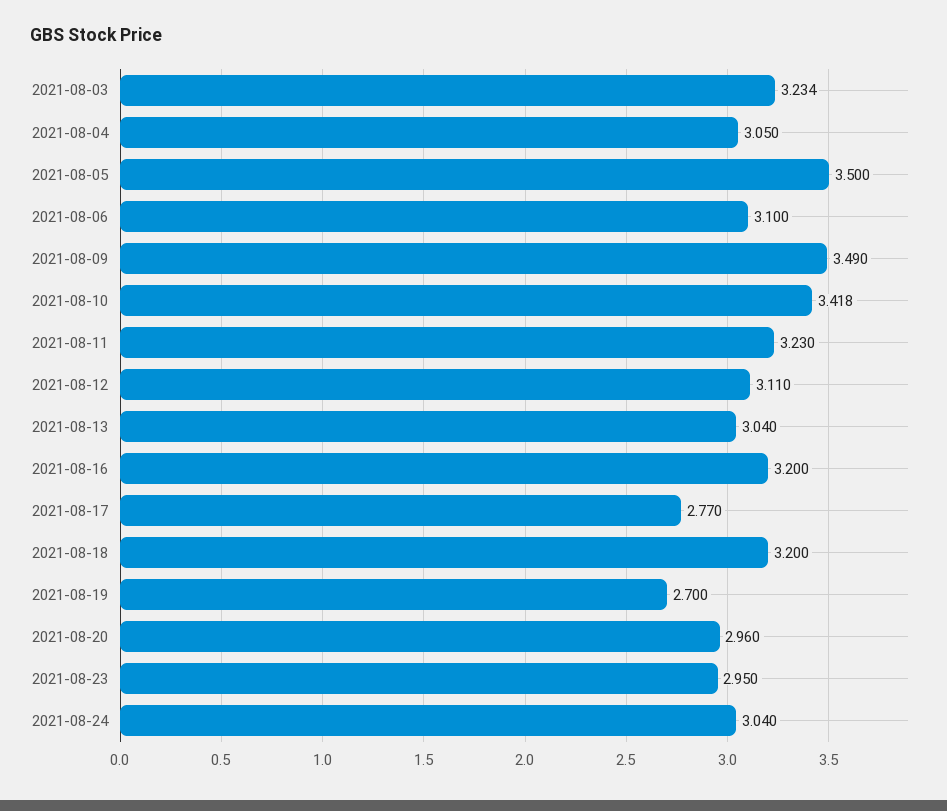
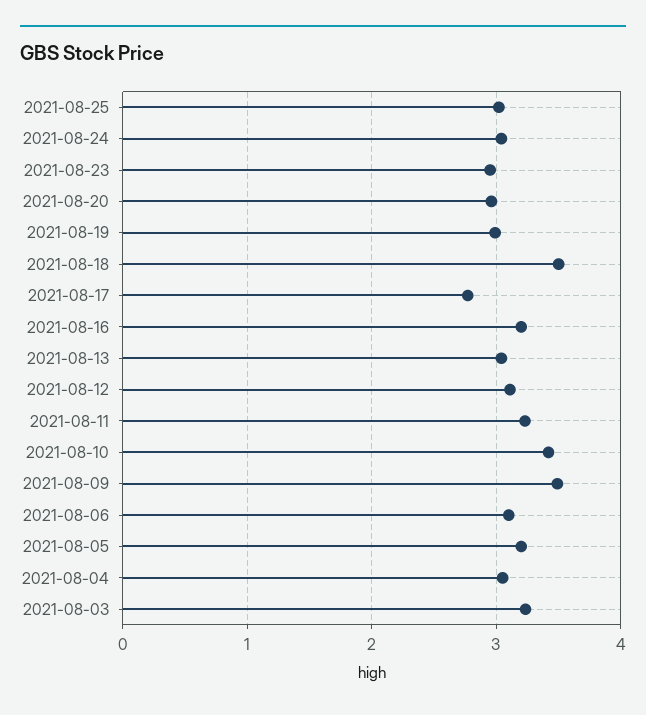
2021-08-05: 3.5 -> 3.2
2021-08-18: 3.2 -> 3.5
2021-08-19: 2.7 -> 3
2021-08-25: none -> 3

